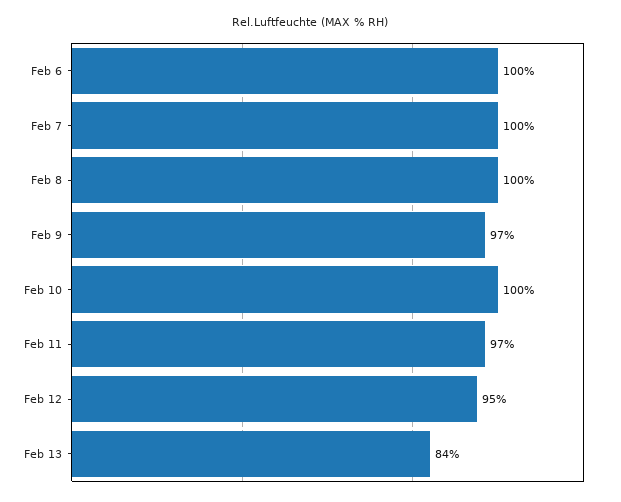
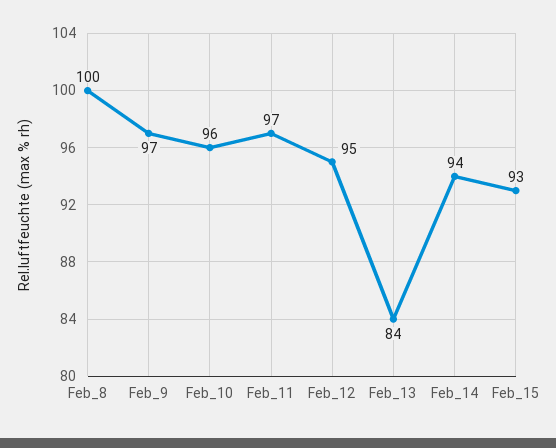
Feb 6: 100 -> none
Feb 7: 100 -> none
Feb 10: 100 -> 96
Feb_14: none -> 94
Feb_15: none -> 93

